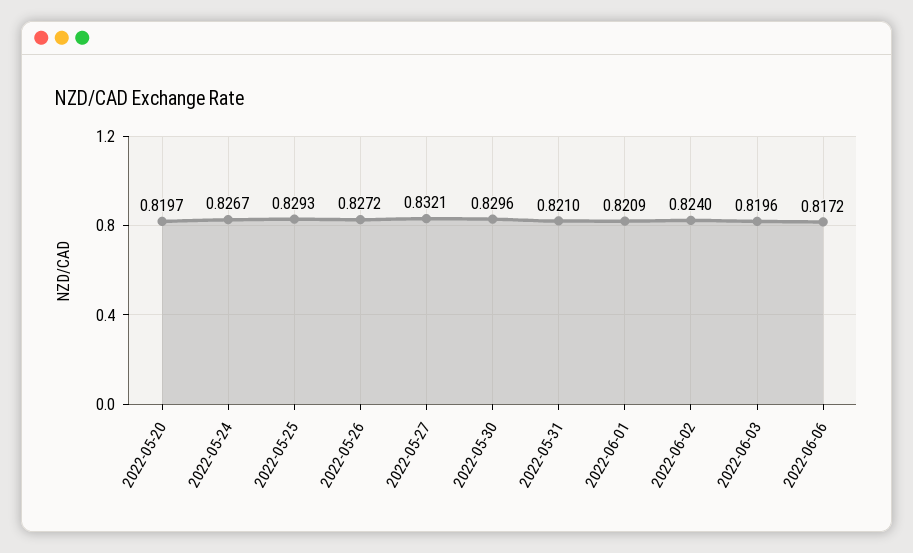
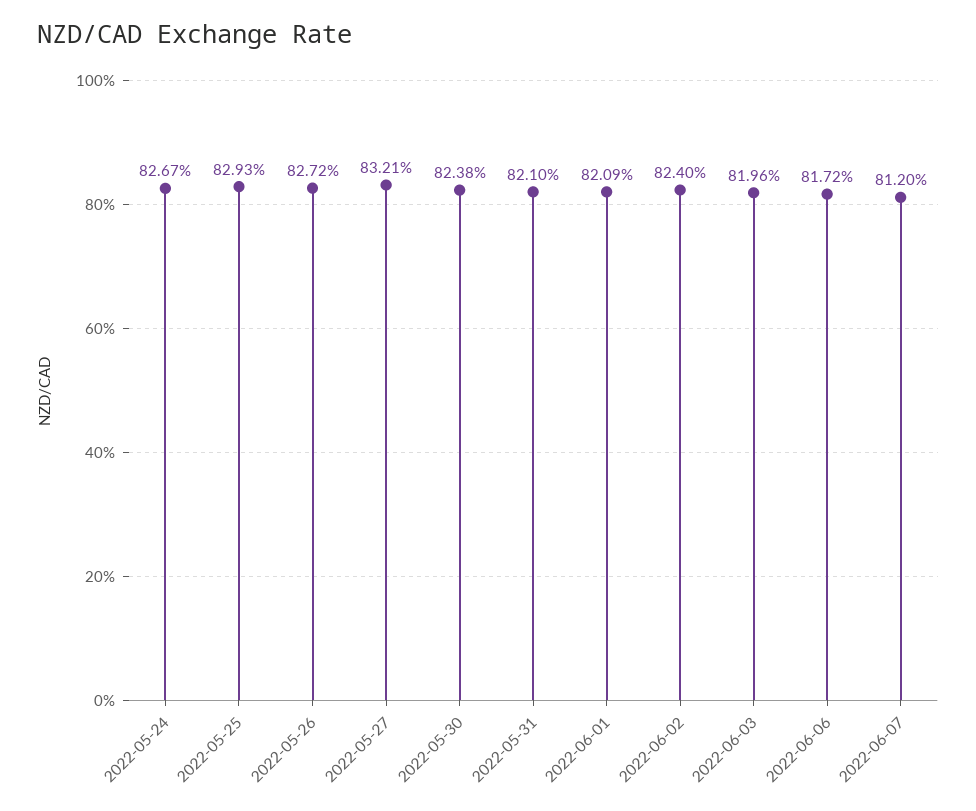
2022-05-20: 0.8197 -> none
2022-05-30: 0.8296 -> 0.8238
2022-06-07: none -> 0.812

